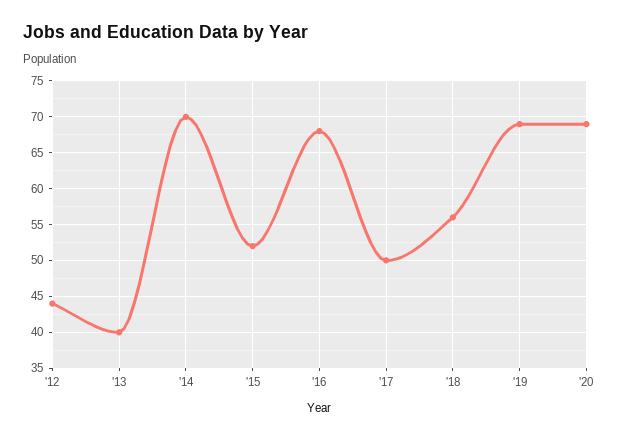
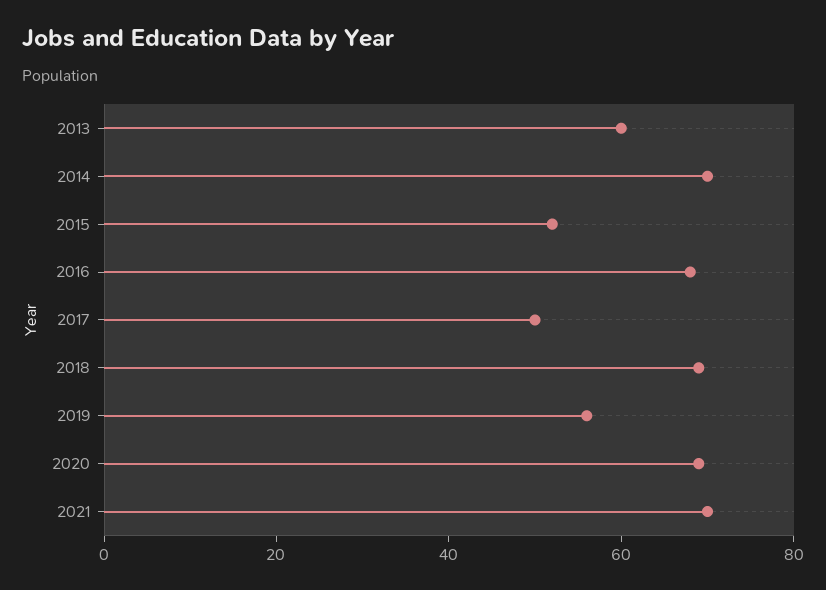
'12: 44 -> none
'13: 40 -> 60
'18: 56 -> 70
'19: 69 -> 55
2021: none -> 70

